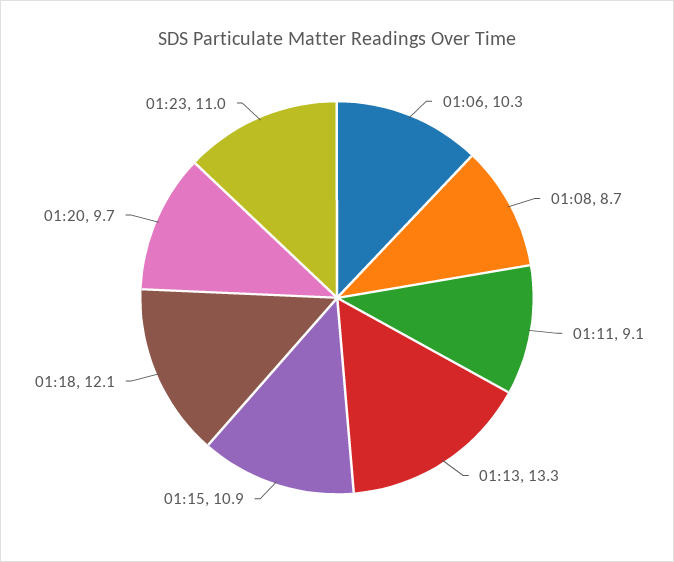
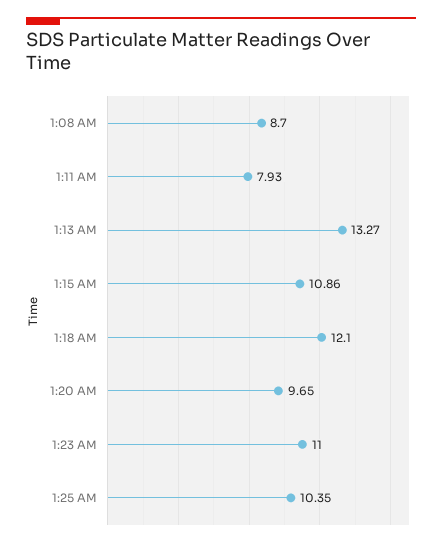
01:06: 10.3 -> none
01:11: 9.1 -> 7.93
1:25 AM: none -> 10.35

